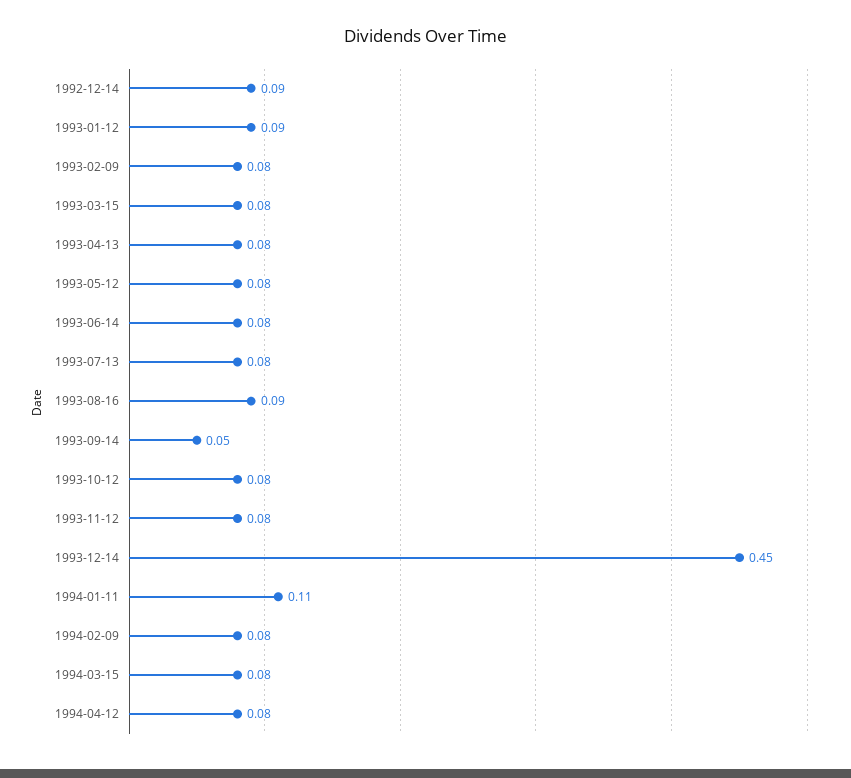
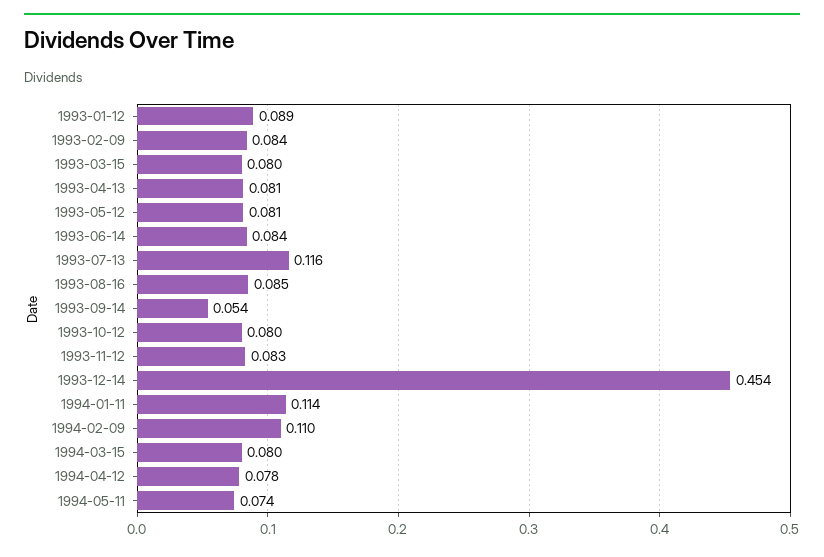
1992-12-14: 0.09 -> none
1993-07-13: 0.08 -> 0.116
1994-02-09: 0.08 -> 0.11
1994-05-11: none -> 0.074

